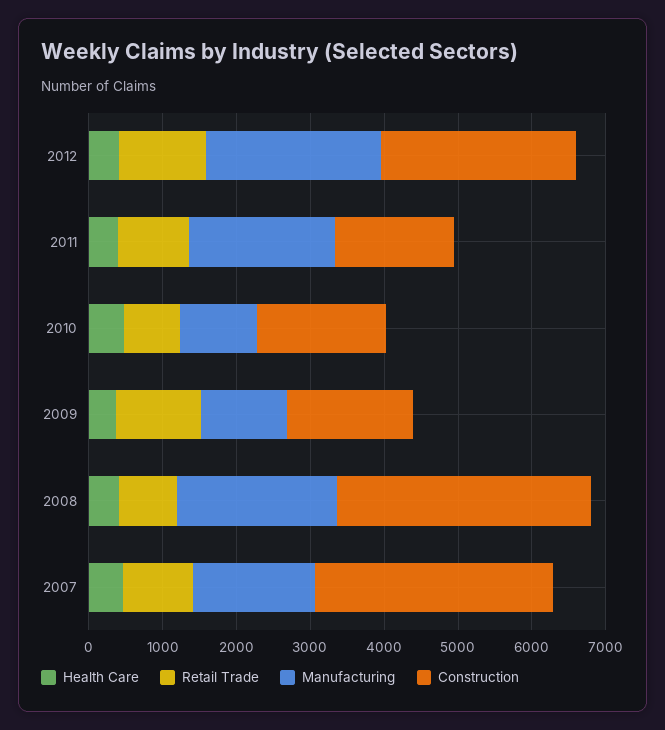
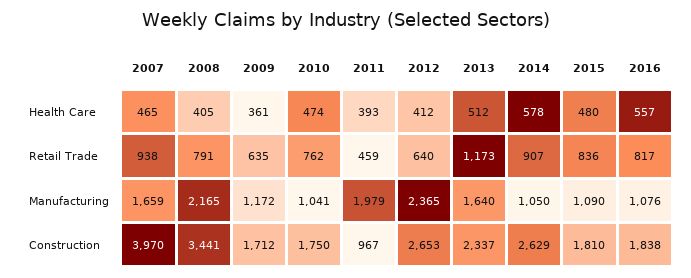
Retail Trade, 2012: 1200 -> 640
Retail Trade, 2011: 1000 -> 459
Construction, 2011: 1600 -> 967
Retail Trade, 2009: 1200 -> 635
Construction, 2007: 3200 -> 3970
Health Care, 2013: none -> 512
Health Care, 2014: none -> 578
Health Care, 2015: none -> 480
Health Care, 2016: none -> 557
Retail Trade, 2013: none -> 1173
Retail Trade, 2014: none -> 907
Retail Trade, 2015: none -> 836
Retail Trade, 2016: none -> 817
Manufacturing, 2013: none -> 1640
Manufacturing, 2014: none -> 1050
Manufacturing, 2015: none -> 1090
Manufacturing, 2016: none -> 1076
Construction, 2013: none -> 2337
Construction, 2014: none -> 2629
Construction, 2015: none -> 1810
Construction, 2016: none -> 1838

